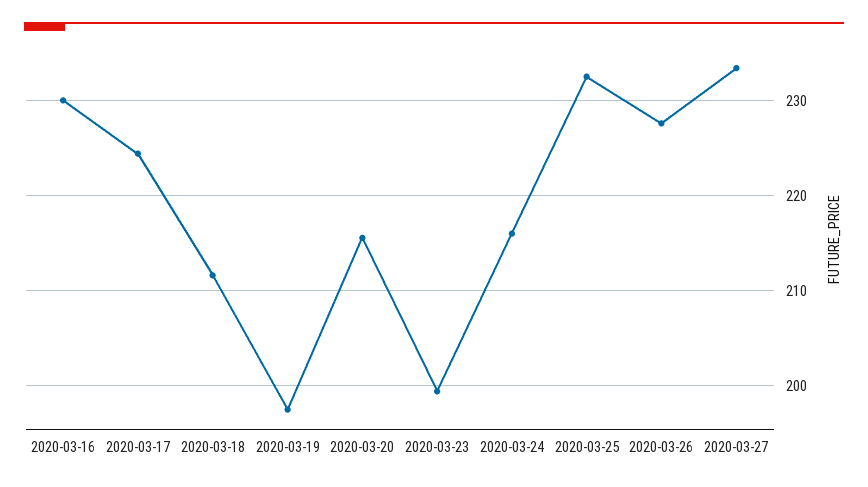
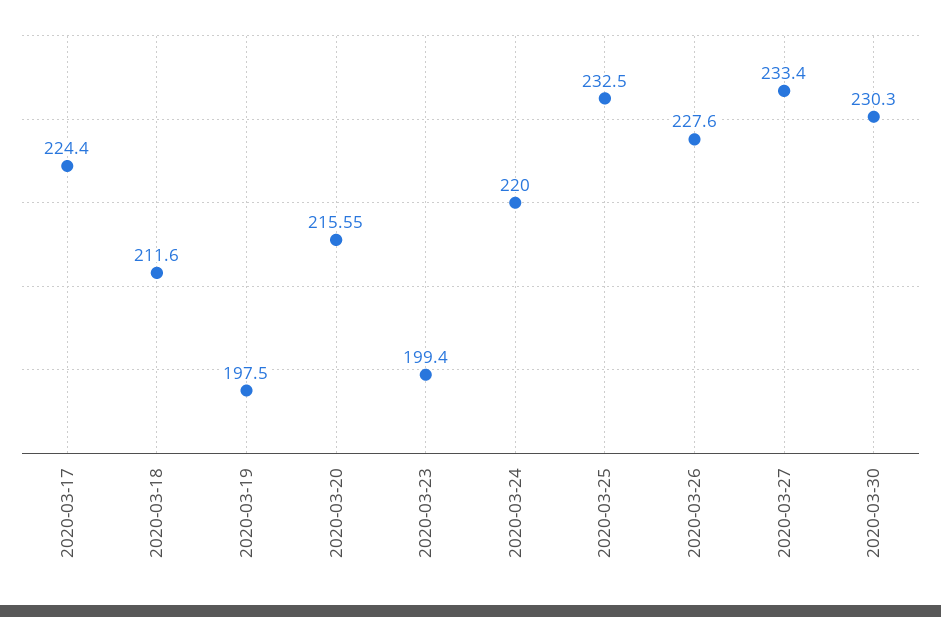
2020-03-16: 230 -> none
2020-03-24: 216 -> 220
2020-03-30: none -> 230.3

